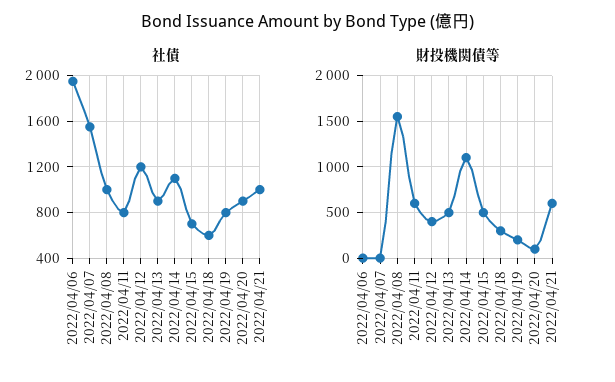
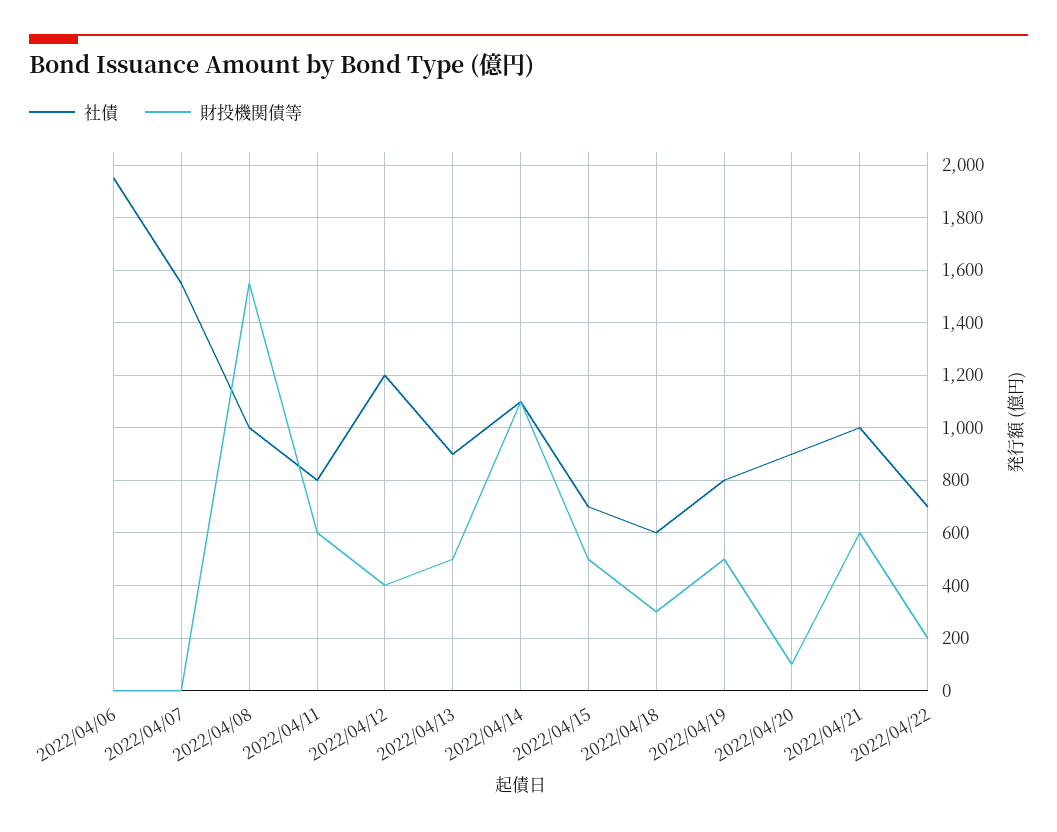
財投機関債等, 2022/04/19: 200 -> 500
社債, 2022/04/22: none -> 700
財投機関債等, 2022/04/22: none -> 200

